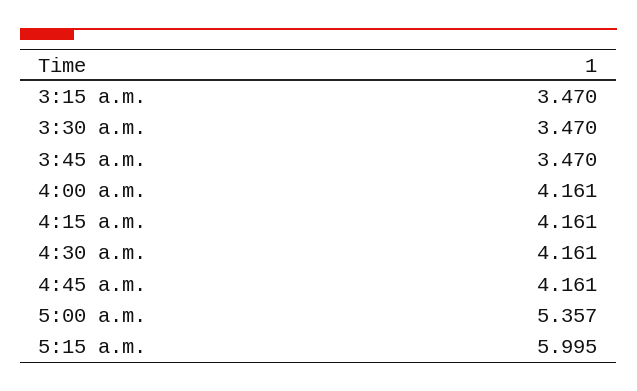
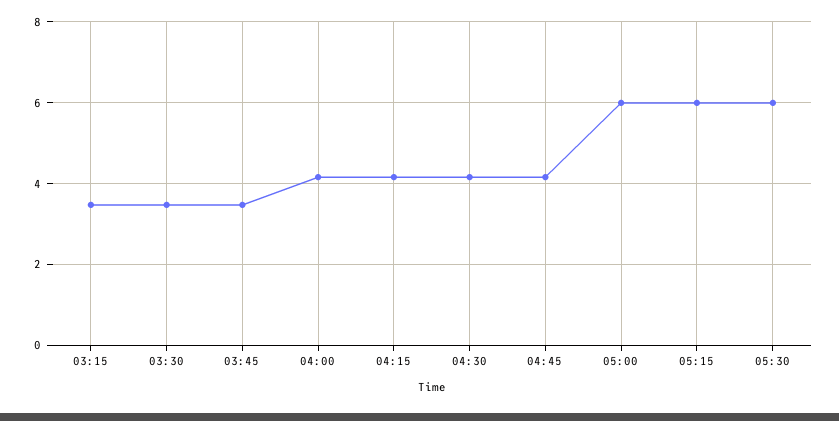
5:00 a.m.: 5.357 -> 6
05:30: none -> 6

